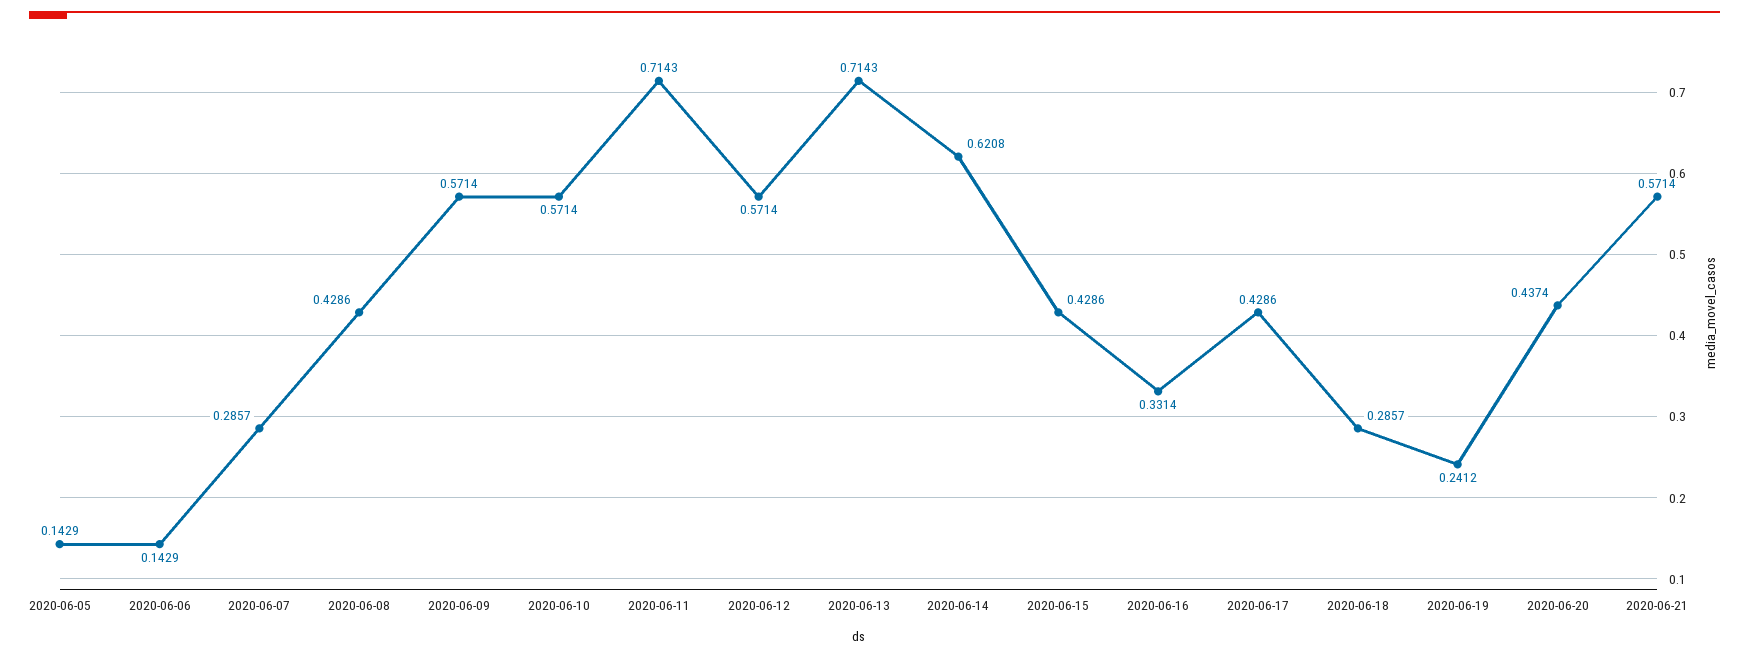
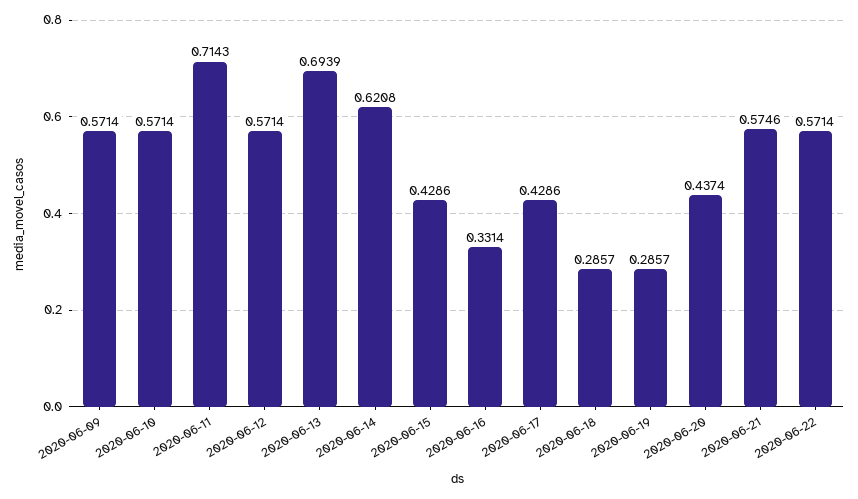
2020-06-05: 0.1429 -> none
2020-06-06: 0.1429 -> none
2020-06-07: 0.2857 -> none
2020-06-08: 0.4286 -> none
2020-06-13: 0.7143 -> 0.6939
2020-06-19: 0.2412 -> 0.2857
2020-06-21: 0.5714 -> 0.5746
2020-06-22: none -> 0.5714

